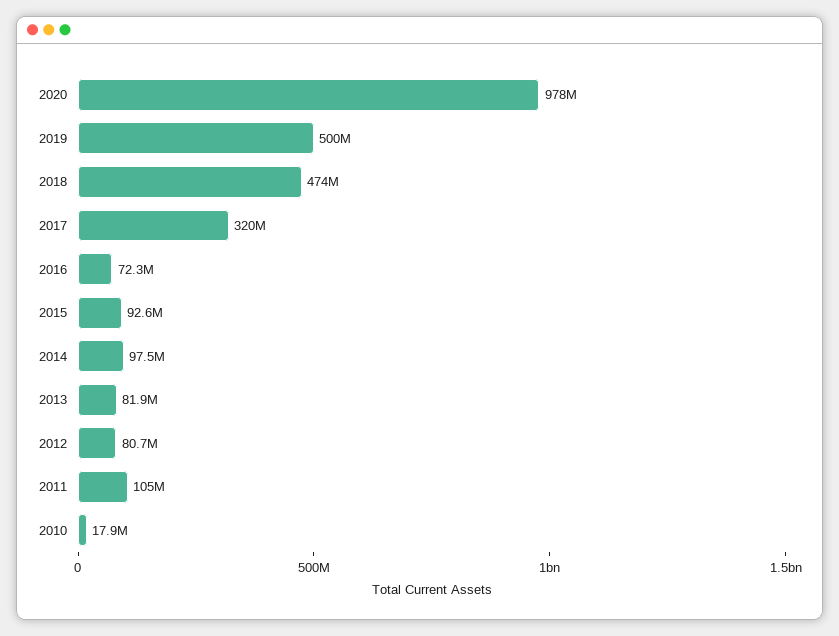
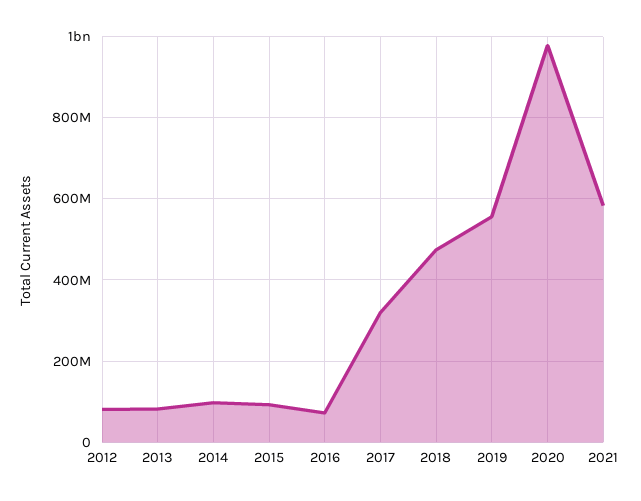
2019: 500000000 -> 560000000
2011: 105000000 -> none
2010: 17900000 -> none
2021: none -> 580000000

